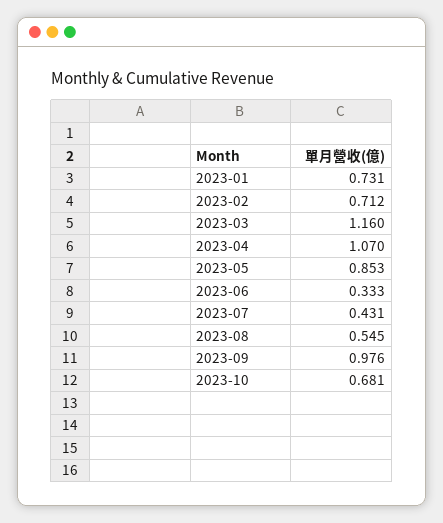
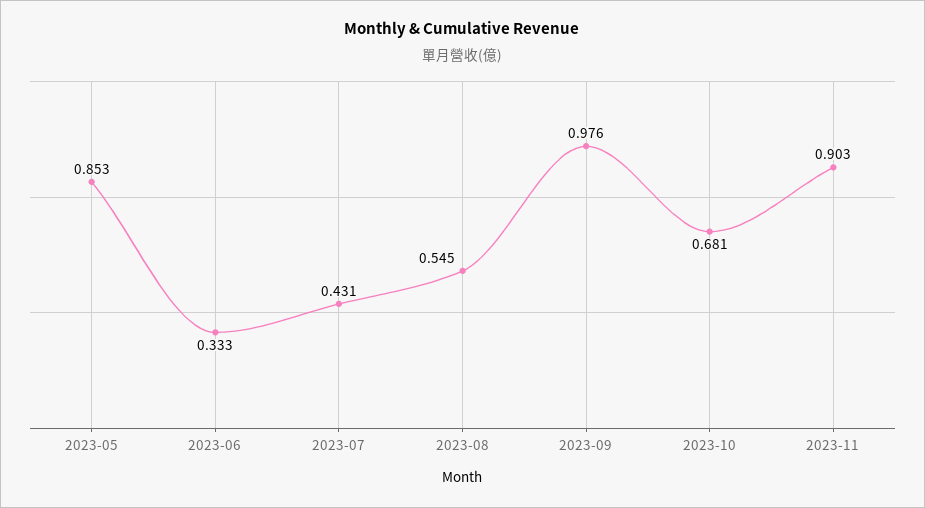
2023-01: 0.731 -> none
2023-02: 0.712 -> none
2023-03: 1.16 -> none
2023-04: 1.07 -> none
2023-11: none -> 0.903

